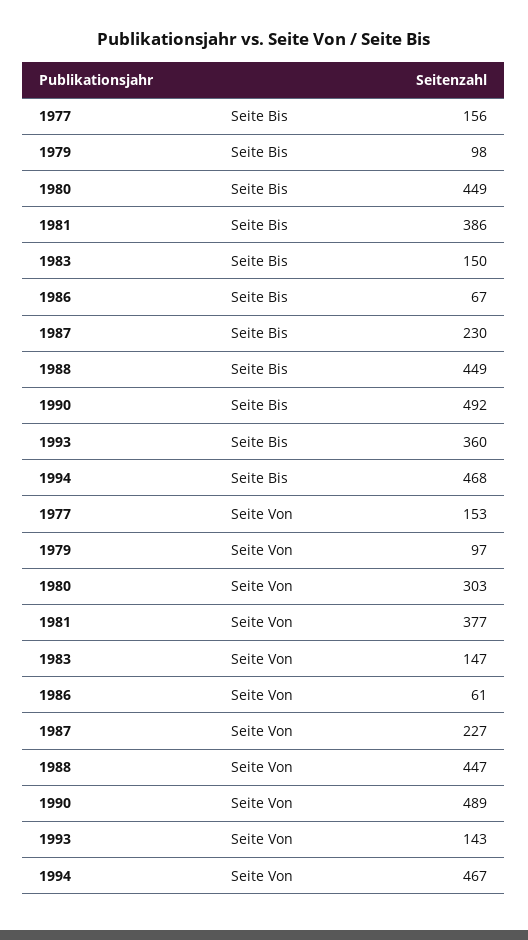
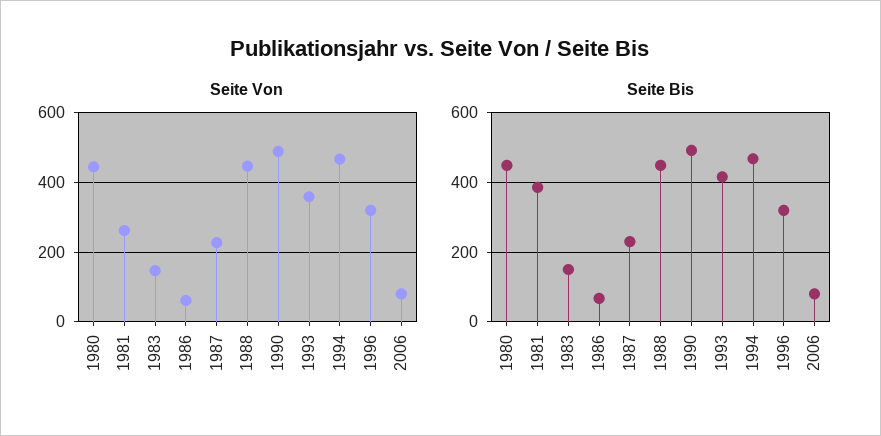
Seite Bis, 1977: 156 -> none
Seite Bis, 1979: 98 -> none
Seite Bis, 1993: 360 -> 420
Seite Von, 1977: 153 -> none
Seite Von, 1979: 97 -> none
Seite Von, 1980: 303 -> 440
Seite Von, 1981: 377 -> 260
Seite Von, 1993: 143 -> 360
Seite Von, 1996: none -> 320
Seite Von, 2006: none -> 80
Seite Bis, 1996: none -> 320
Seite Bis, 2006: none -> 80

